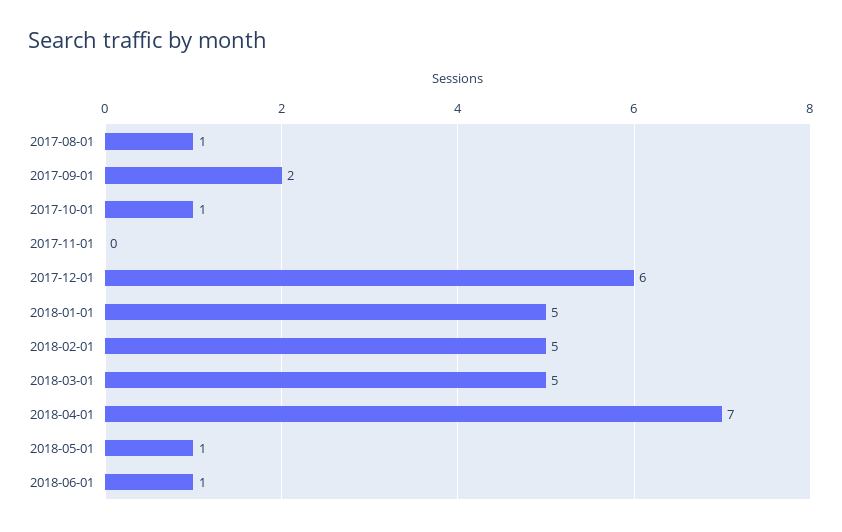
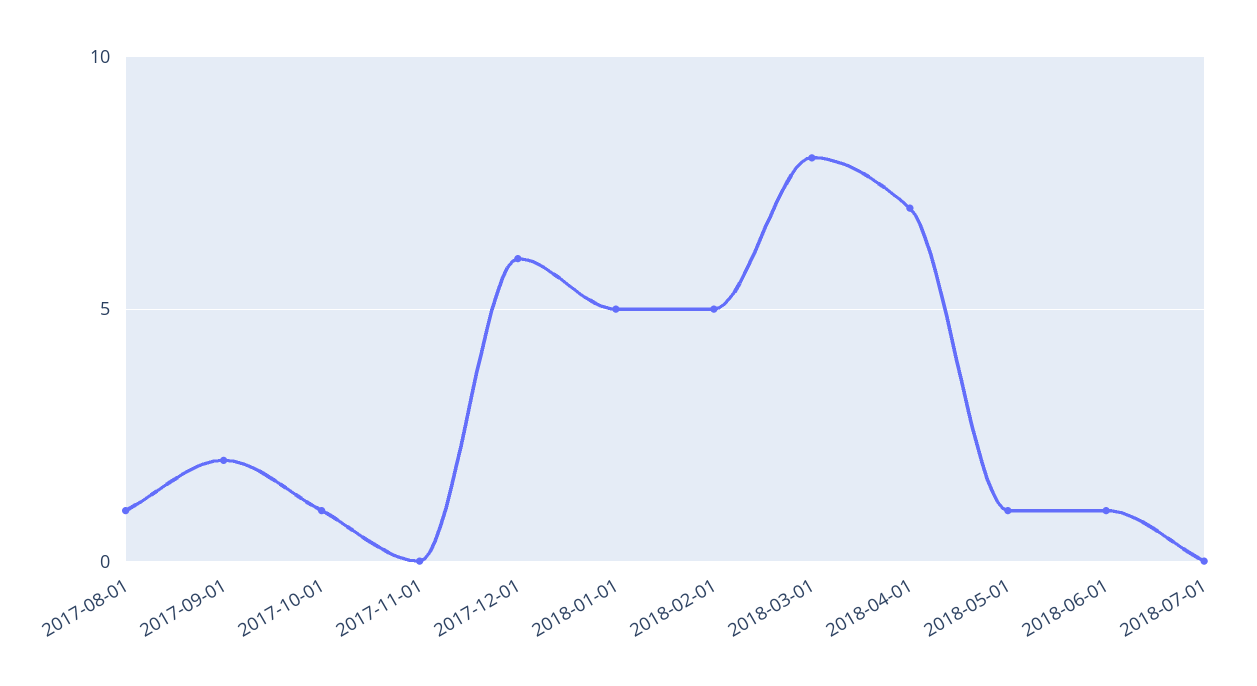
2018-03-01: 5 -> 8
2018-07-01: none -> 0

